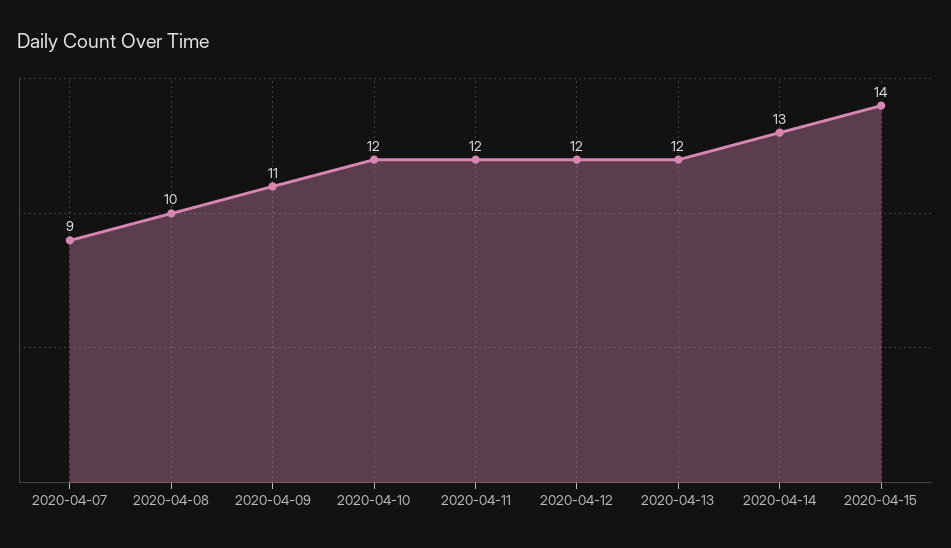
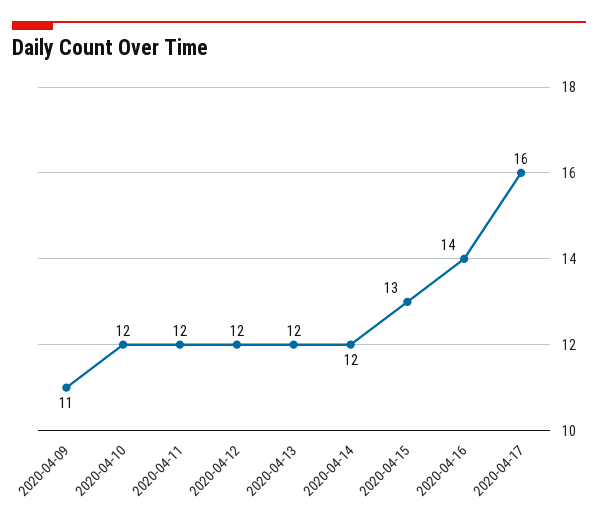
2020-04-07: 9 -> none
2020-04-08: 10 -> none
2020-04-14: 13 -> 12
2020-04-15: 14 -> 13
2020-04-16: none -> 14
2020-04-17: none -> 16

